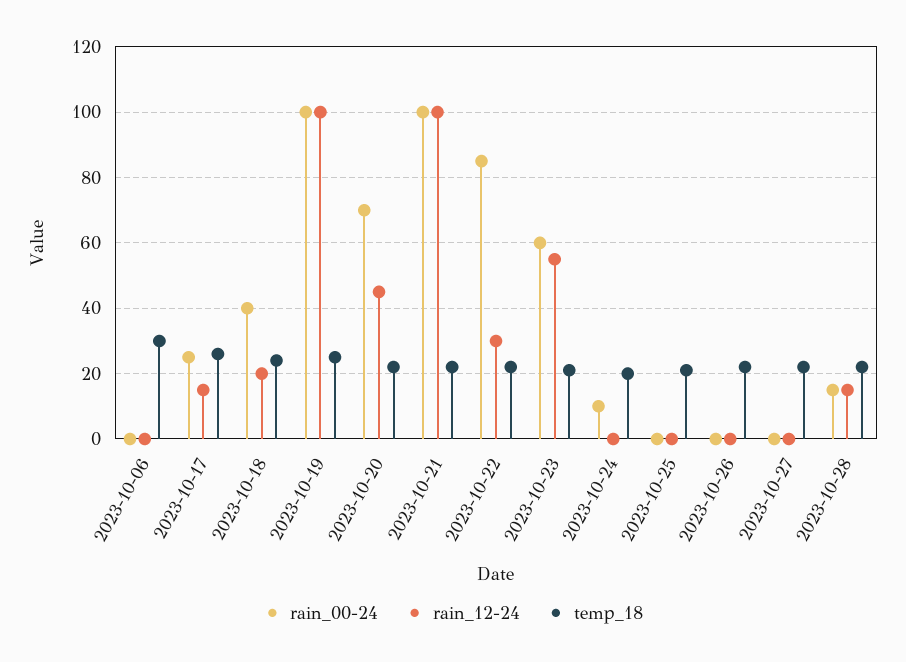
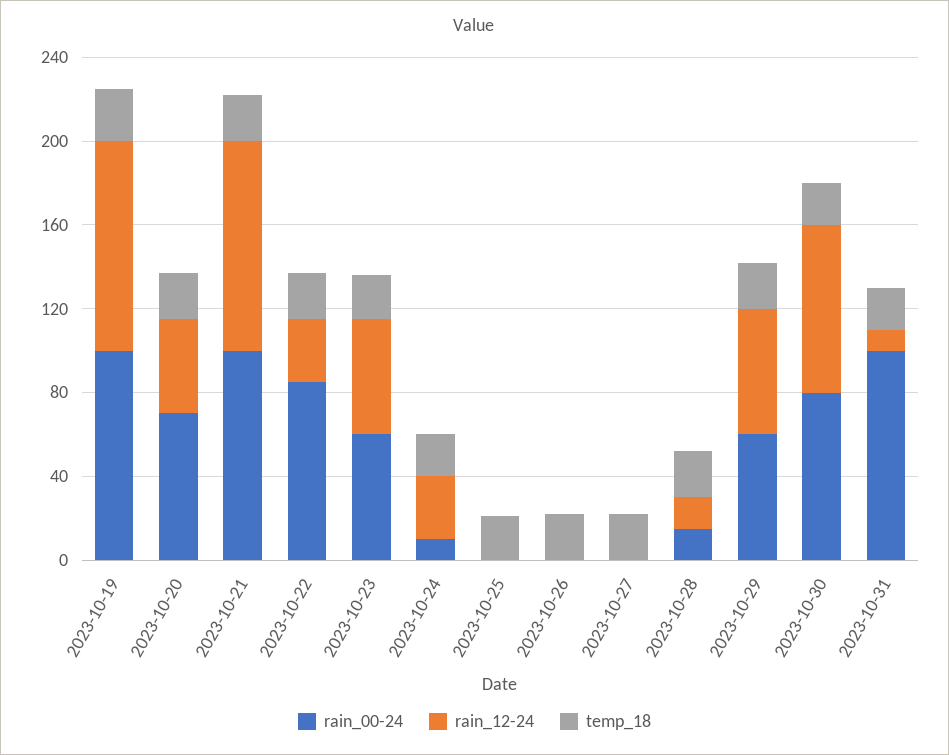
rain_00-24, 2023-10-06: 0 -> none
rain_12-24, 2023-10-06: 0 -> none
temp_18, 2023-10-06: 30 -> none
rain_00-24, 2023-10-17: 25 -> none
rain_12-24, 2023-10-17: 15 -> none
temp_18, 2023-10-17: 25 -> none
rain_00-24, 2023-10-18: 40 -> none
rain_12-24, 2023-10-18: 20 -> none
temp_18, 2023-10-18: 25 -> none
rain_12-24, 2023-10-24: 0 -> 30
rain_00-24, 2023-10-29: none -> 60
rain_12-24, 2023-10-29: none -> 60
temp_18, 2023-10-29: none -> 20
rain_00-24, 2023-10-30: none -> 80
rain_12-24, 2023-10-30: none -> 80
temp_18, 2023-10-30: none -> 20
rain_00-24, 2023-10-31: none -> 100
rain_12-24, 2023-10-31: none -> 10
temp_18, 2023-10-31: none -> 20

